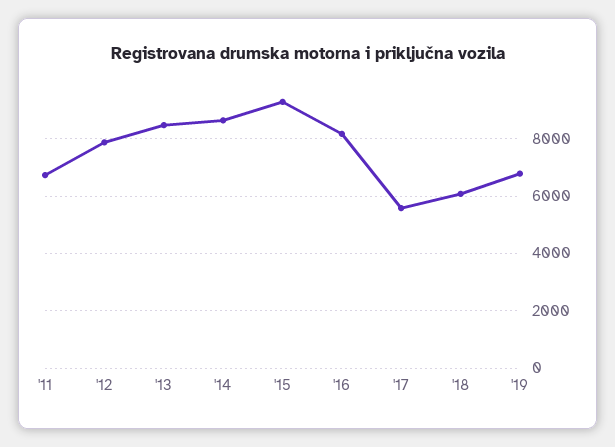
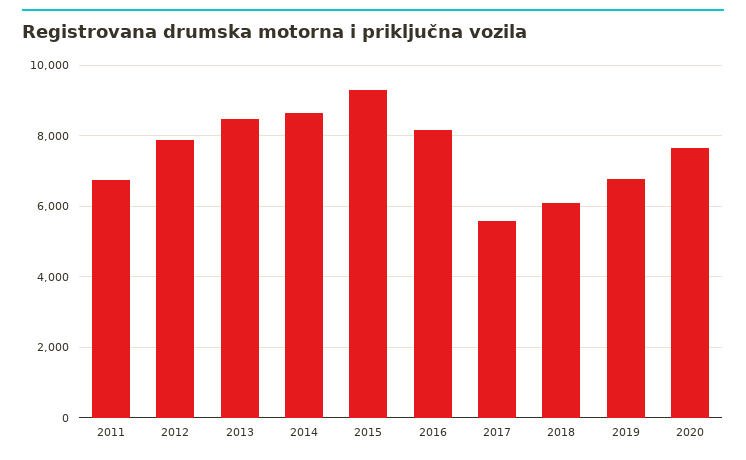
2020: none -> 7600

